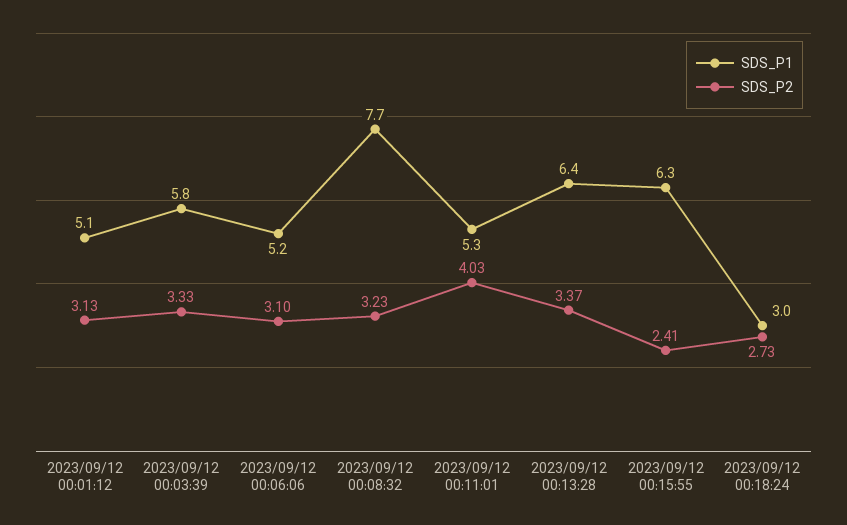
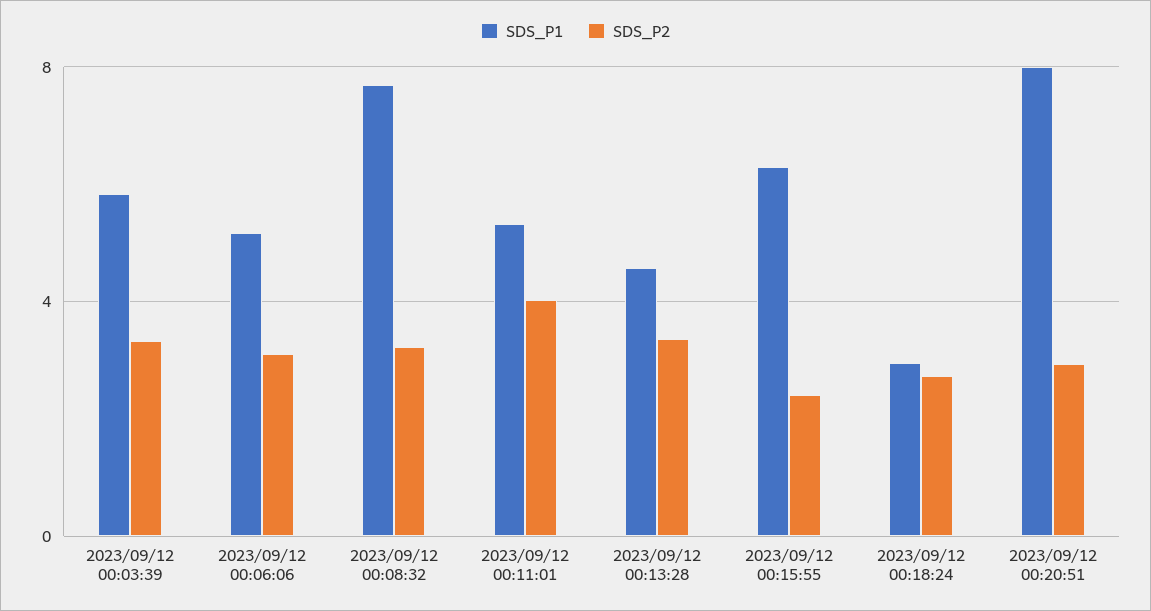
SDS_P1, 2023/09/12 00:01:12: 5.1 -> none
SDS_P2, 2023/09/12 00:01:12: 3.13 -> none
SDS_P1, 2023/09/12 00:13:28: 6.4 -> 4.5
SDS_P1, 2023/09/12 00:20:51: none -> 8
SDS_P2, 2023/09/12 00:20:51: none -> 3

